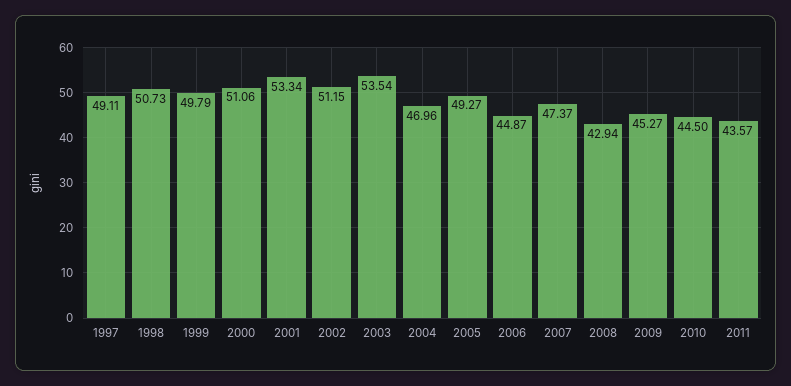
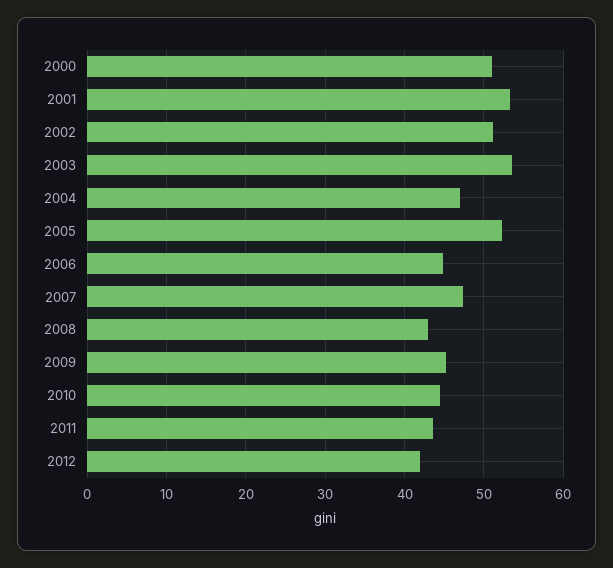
1997: 49.11 -> none
1998: 50.73 -> none
1999: 49.79 -> none
2005: 49.27 -> 52
2012: none -> 42

